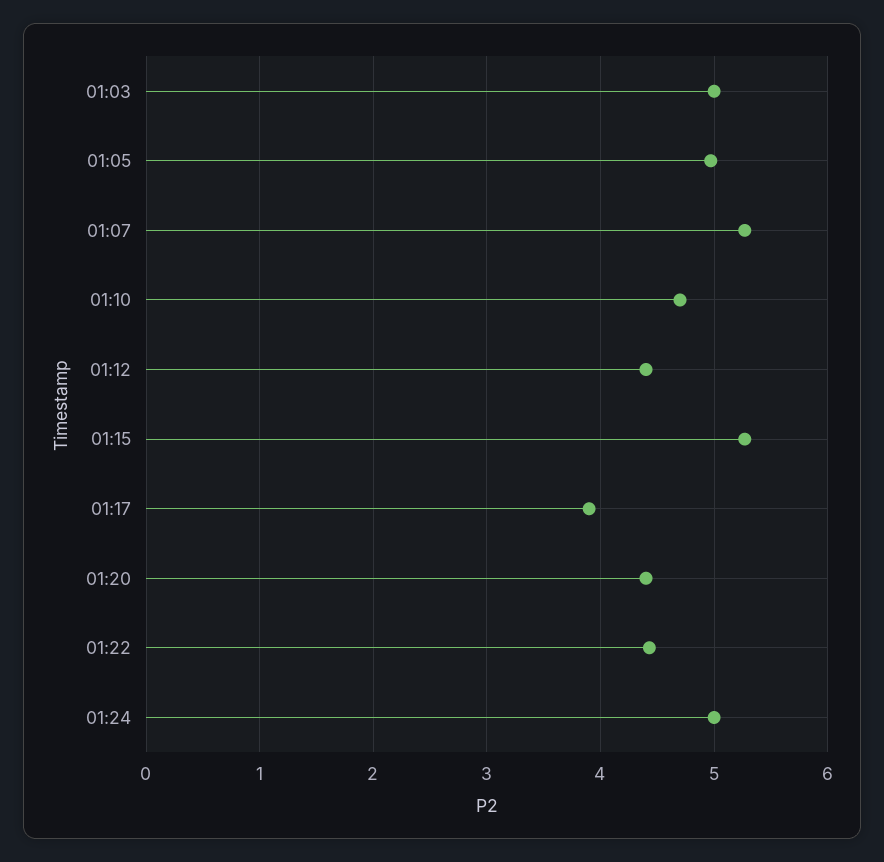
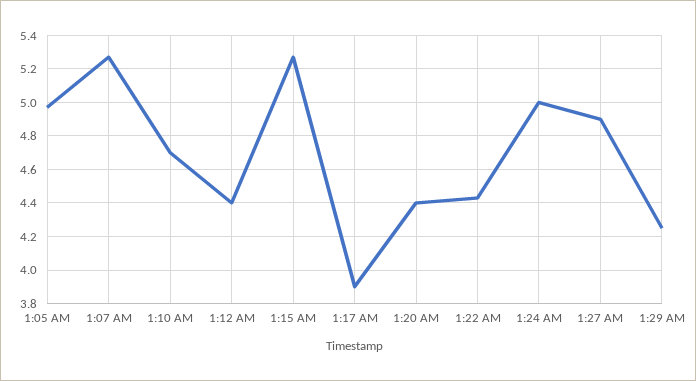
01:03: 5 -> none
1:27 AM: none -> 4.9
1:29 AM: none -> 4.25

